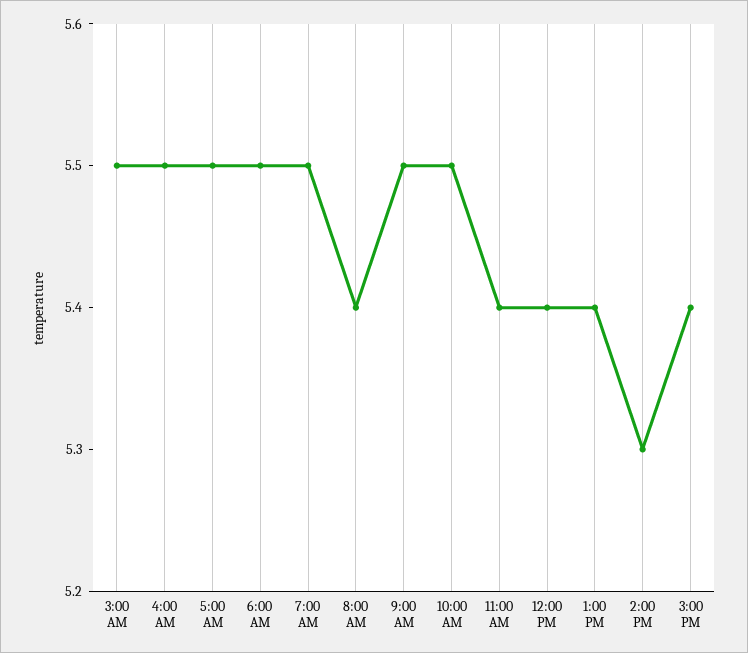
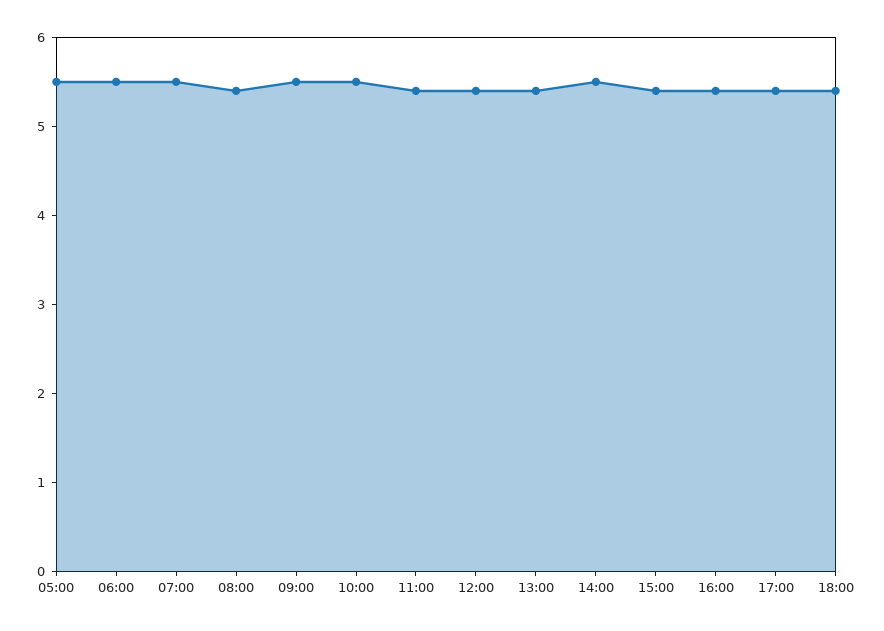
3:00 AM: 5.5 -> none
4:00 AM: 5.5 -> none
2:00 PM: 5.3 -> 5.5
16:00: none -> 5.4
17:00: none -> 5.4
18:00: none -> 5.4

